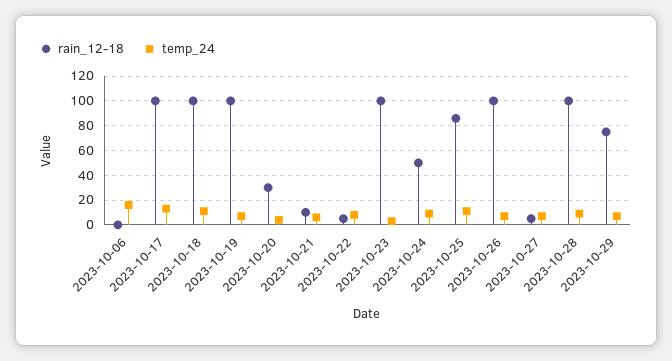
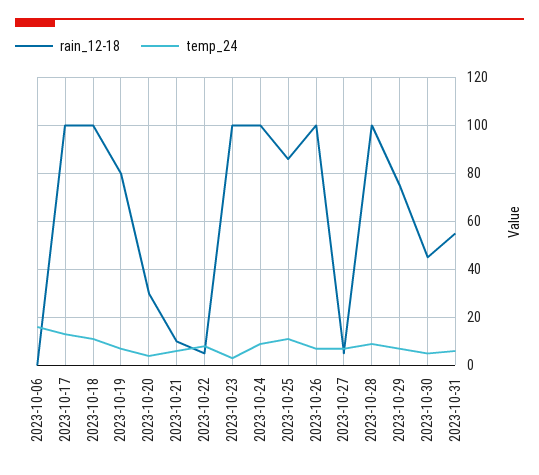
rain_12-18, 2023-10-19: 100 -> 80
rain_12-18, 2023-10-24: 50 -> 100
rain_12-18, 2023-10-30: none -> 45
temp_24, 2023-10-30: none -> 5
rain_12-18, 2023-10-31: none -> 55
temp_24, 2023-10-31: none -> 5

